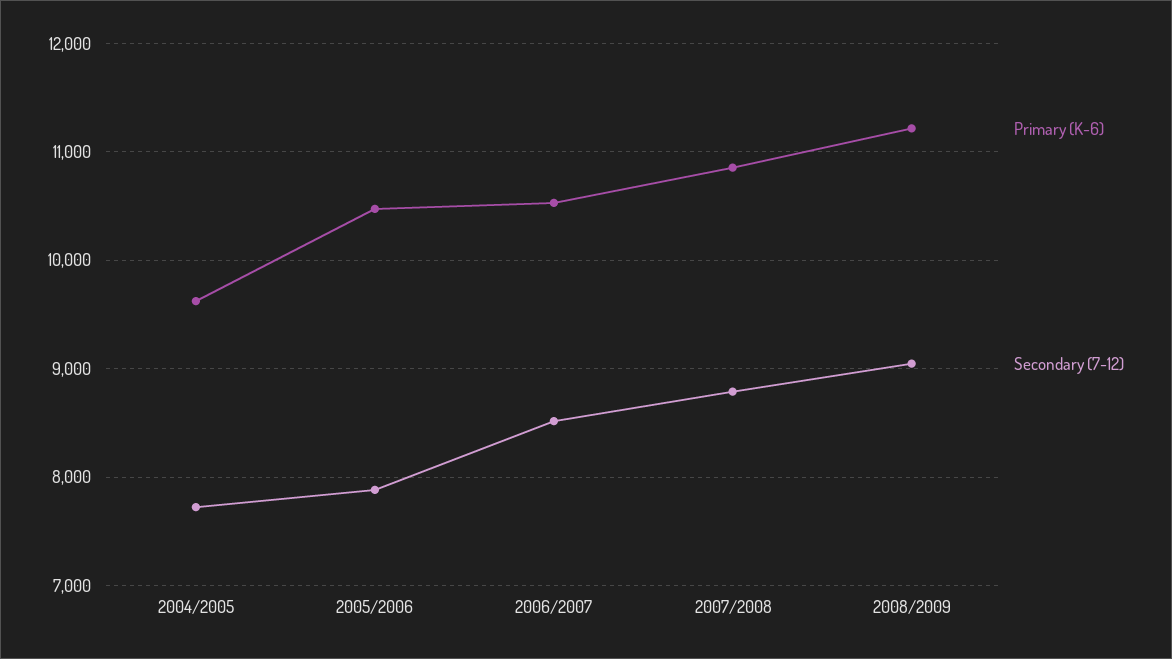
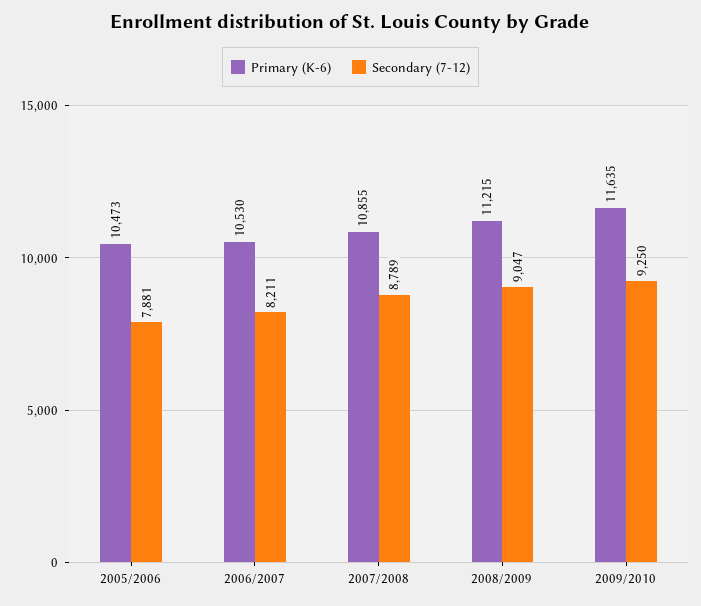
Primary (K-6), 2004/2005: 9600 -> none
Secondary (7-12), 2004/2005: 7700 -> none
Secondary (7-12), 2006/2007: 8500 -> 8211
Primary (K-6), 2009/2010: none -> 11635
Secondary (7-12), 2009/2010: none -> 9250

